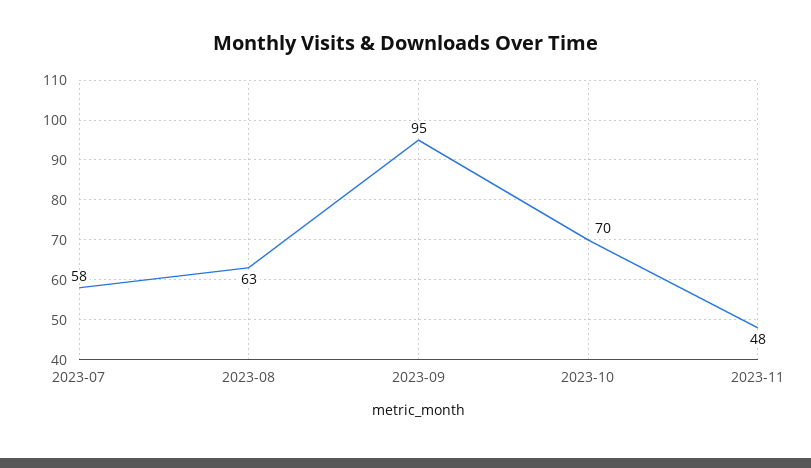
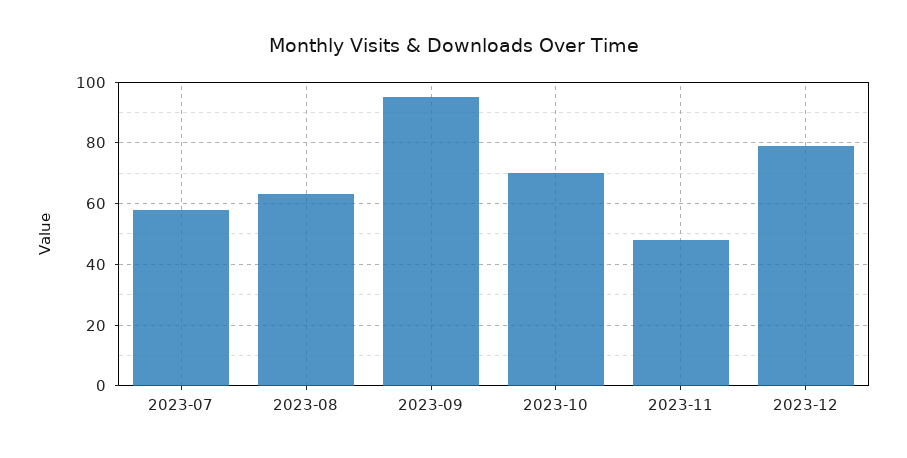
2023-12: none -> 80

